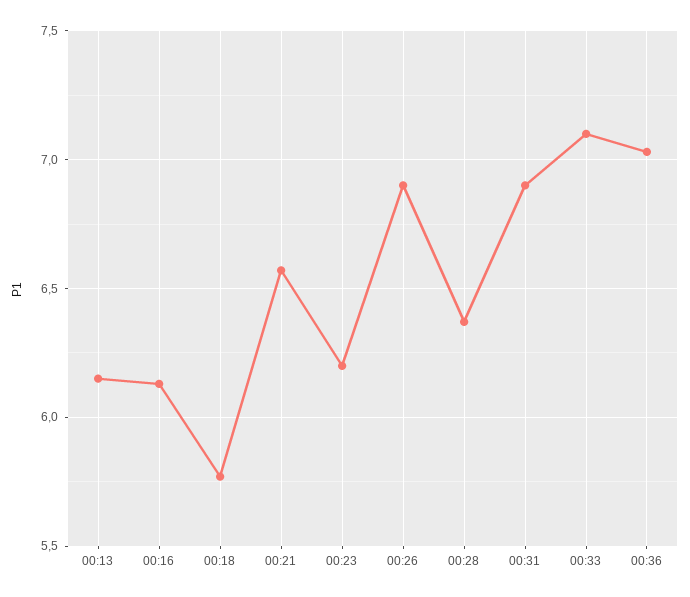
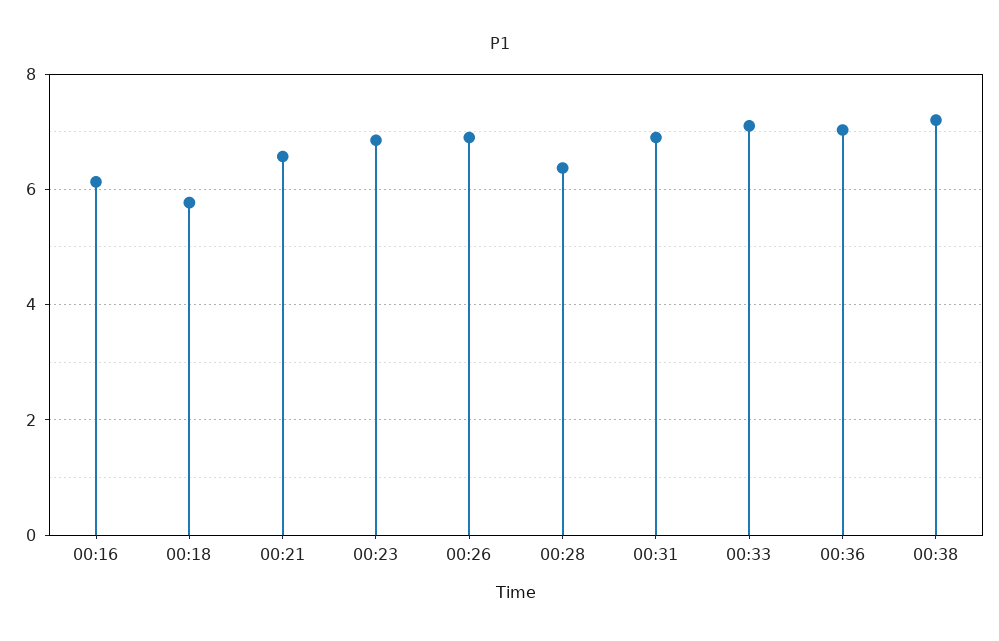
00:13: 6.15 -> none
00:23: 6.2 -> 6.8
00:38: none -> 7.2

